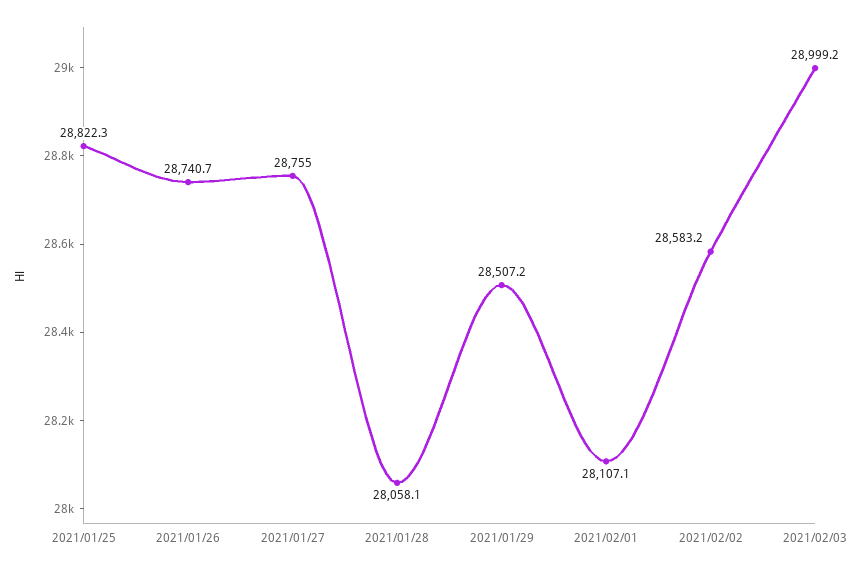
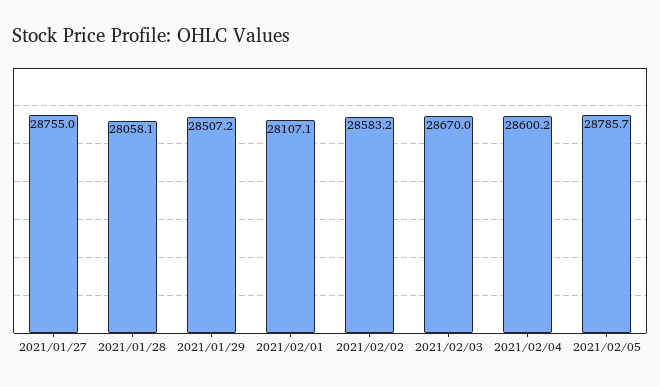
2021/01/25: 28822.3 -> none
2021/01/26: 28740.7 -> none
2021/02/03: 28999.2 -> 28670
2021/02/04: none -> 28600.2
2021/02/05: none -> 28785.7

